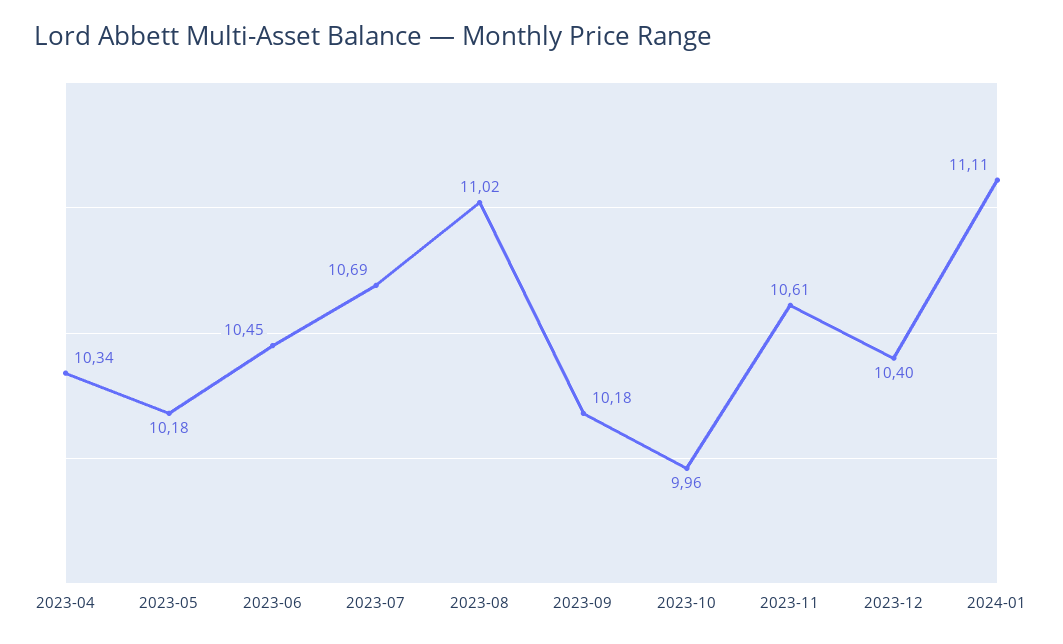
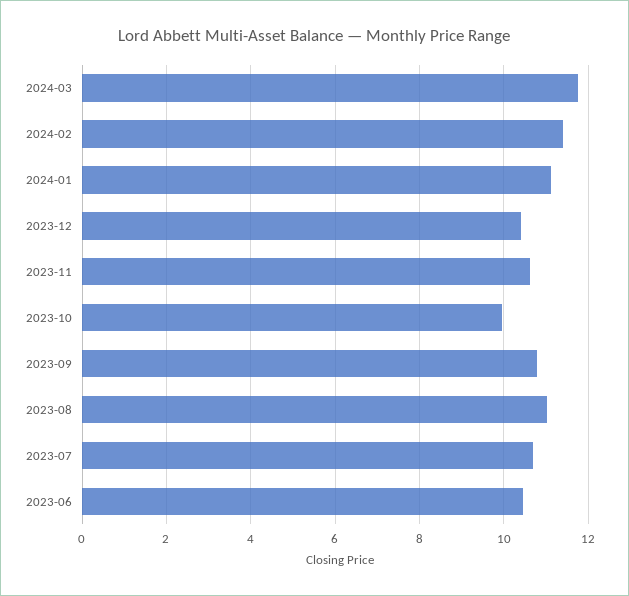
2023-04: 10.34 -> none
2023-05: 10.18 -> none
2023-09: 10.18 -> 10.8
2024-03: none -> 11.8
2024-02: none -> 11.4

